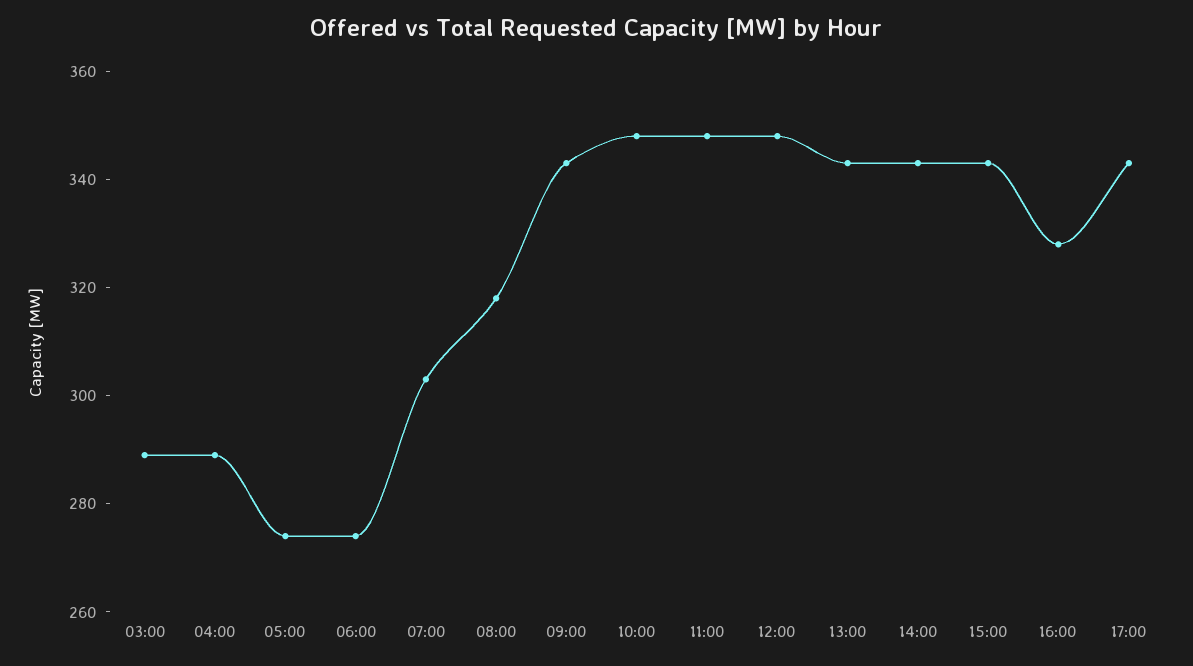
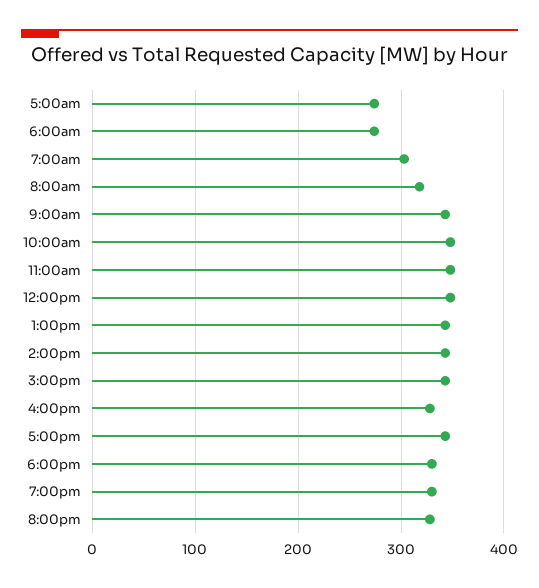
03:00: 290 -> none
04:00: 290 -> none
6:00pm: none -> 330
7:00pm: none -> 330
8:00pm: none -> 330

